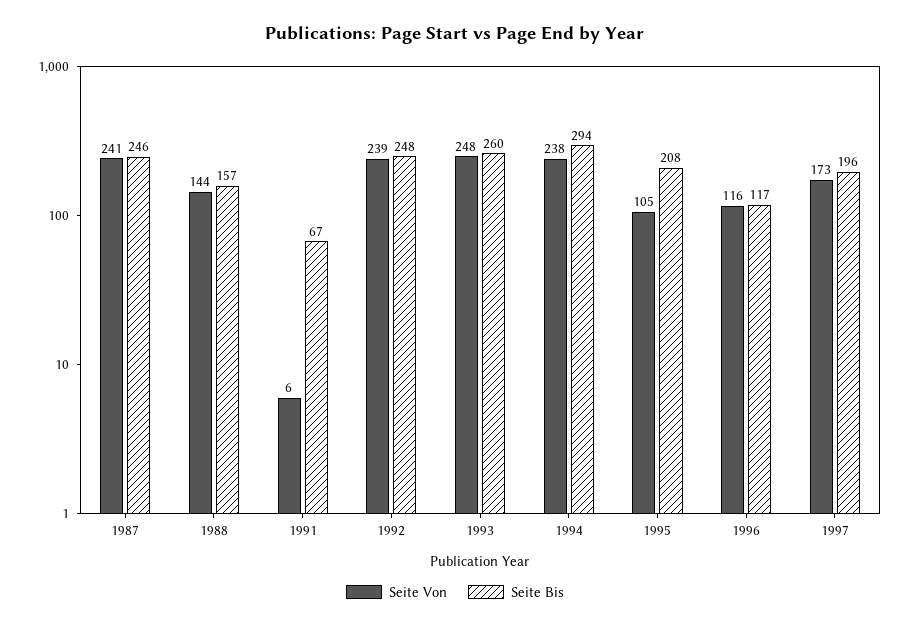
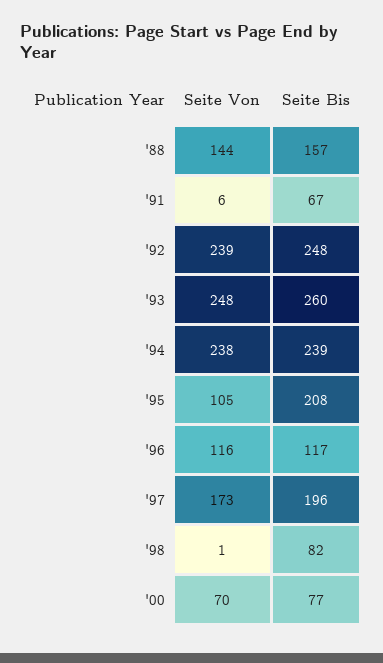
Seite Von, 1987: 241 -> none
Seite Bis, 1987: 246 -> none
Seite Bis, 1994: 294 -> 239
Seite Von, '98: none -> 1
Seite Bis, '98: none -> 82
Seite Von, '00: none -> 70
Seite Bis, '00: none -> 77

